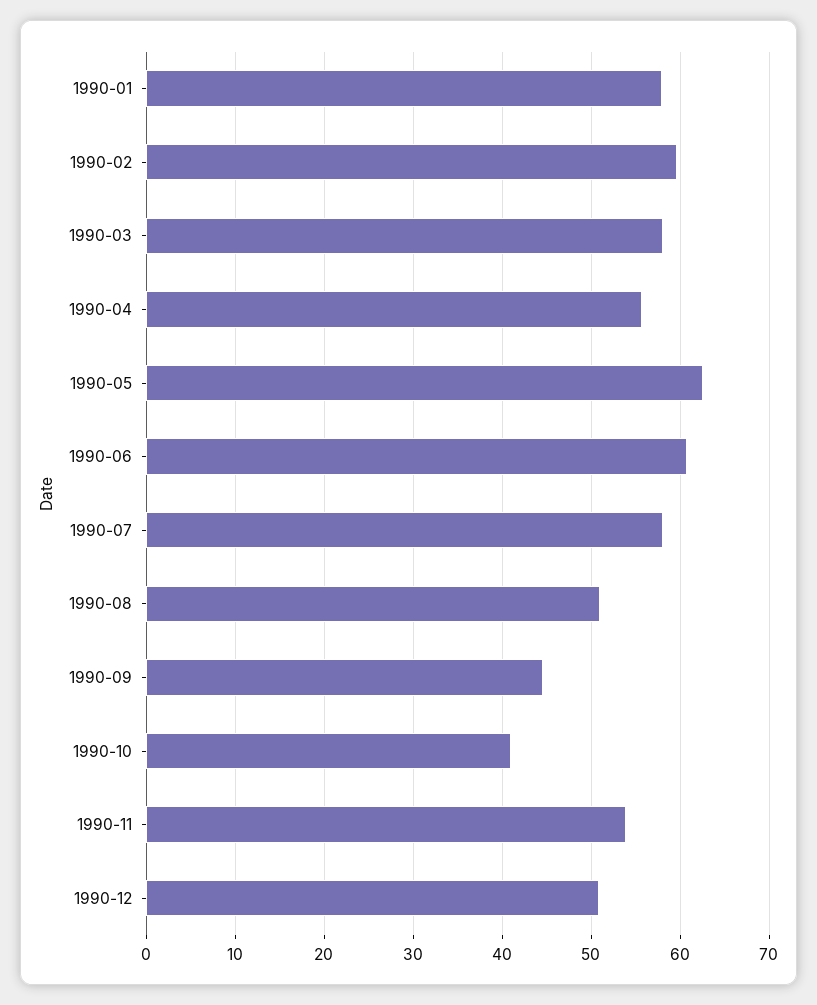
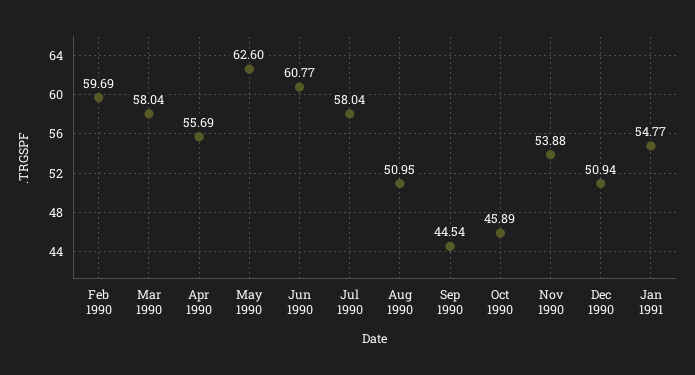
1990-01: 58 -> none
1990-10: 41 -> 45.89
Jan 1991: none -> 54.77

